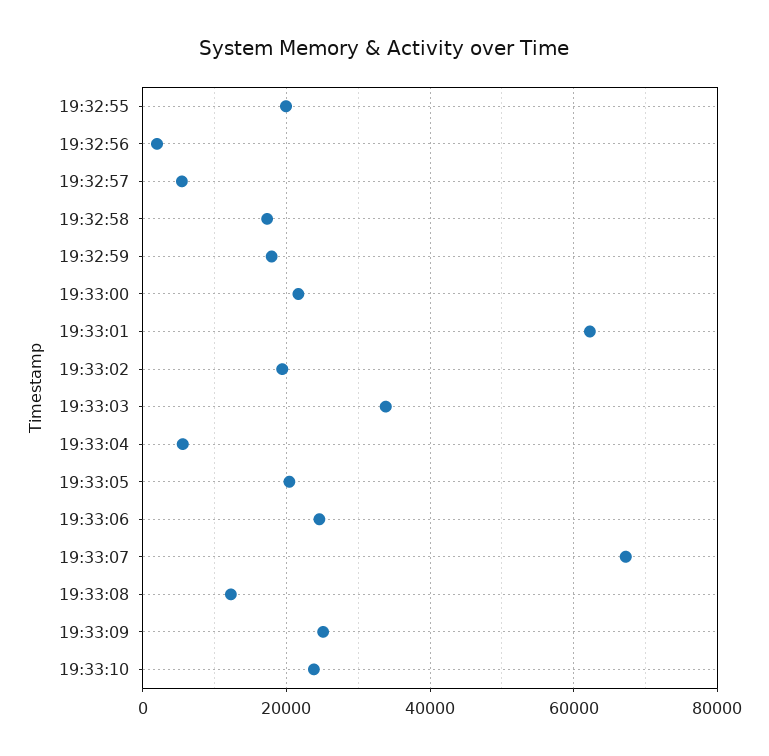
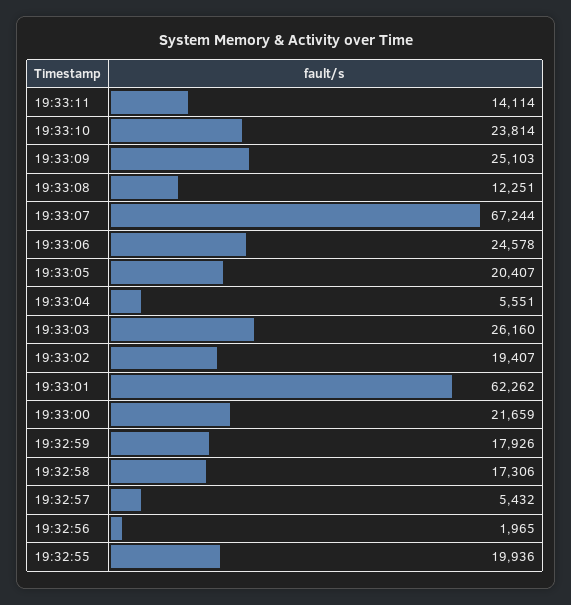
19:33:03: 34000 -> 26160
19:33:11: none -> 14114

